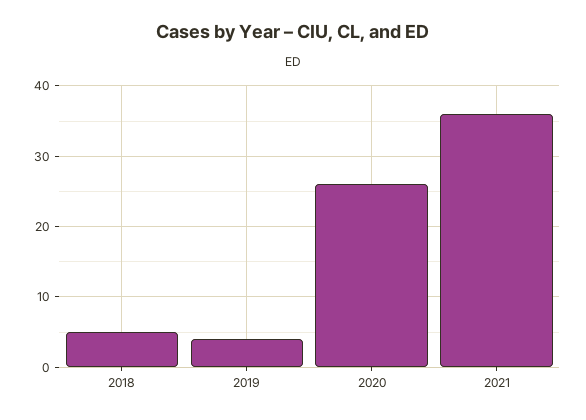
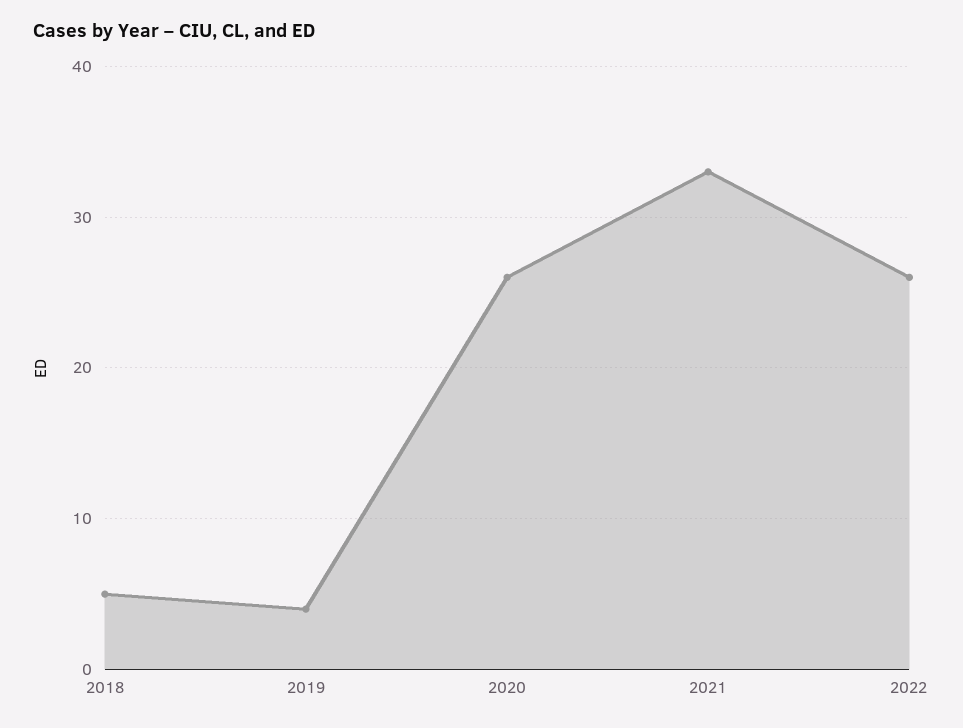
2021: 36 -> 33
2022: none -> 26

